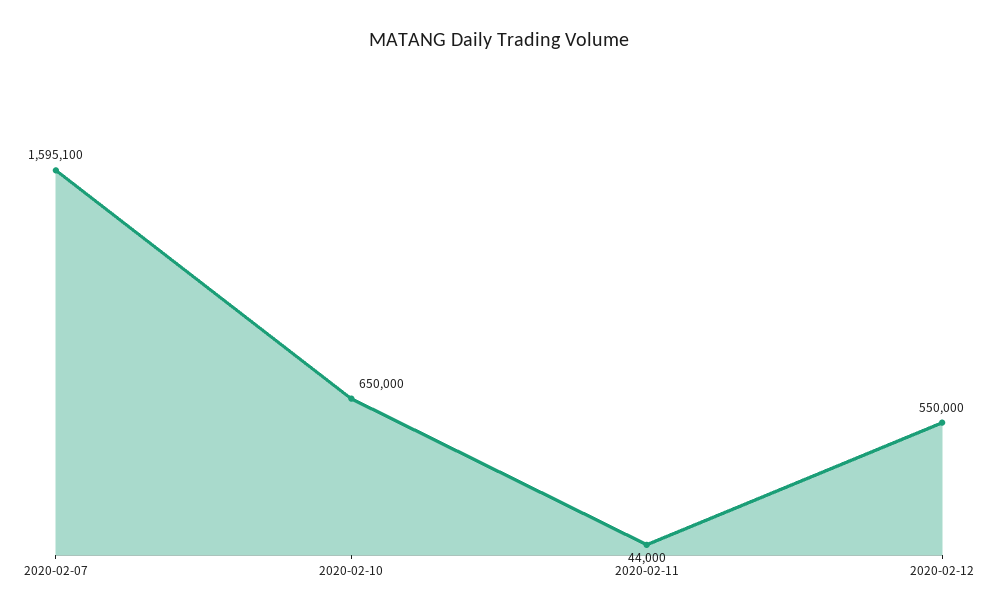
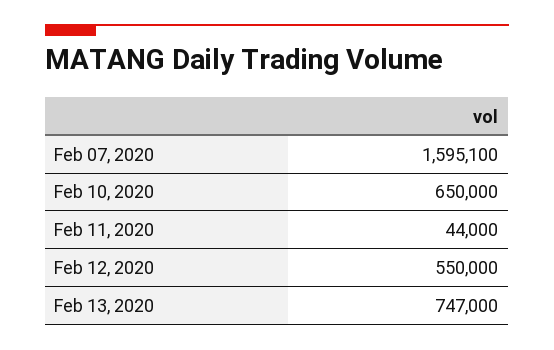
Feb 13, 2020: none -> 747000

